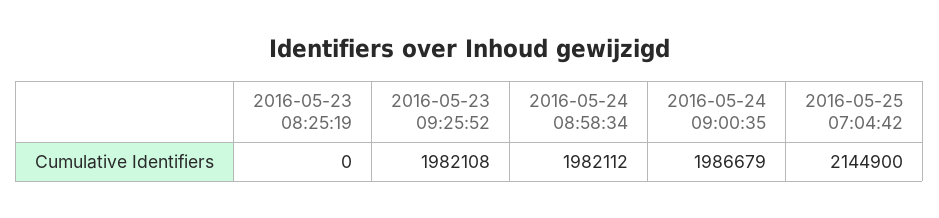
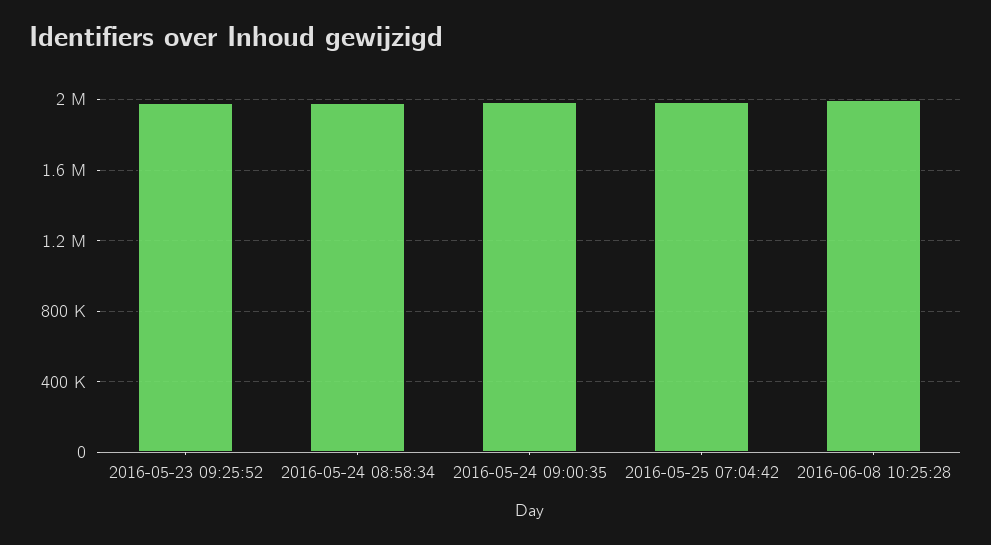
2016-05-23 08:25:19: 0 -> none
2016-05-25 07:04:42: 2144900 -> 2000000
2016-06-08 10:25:28: none -> 2000000

